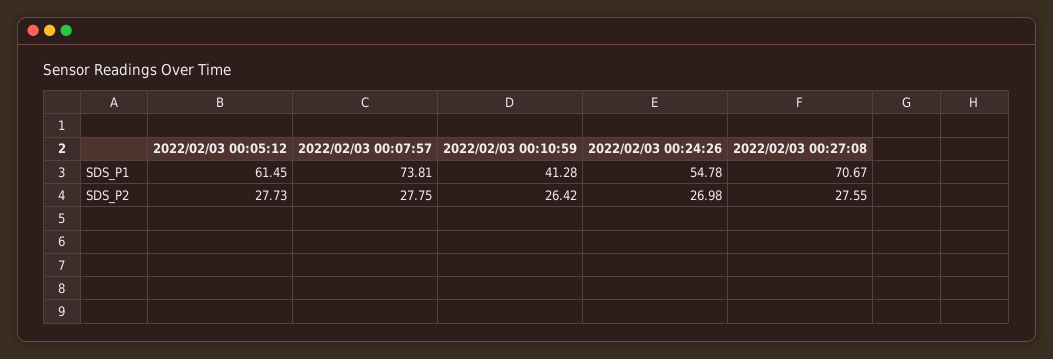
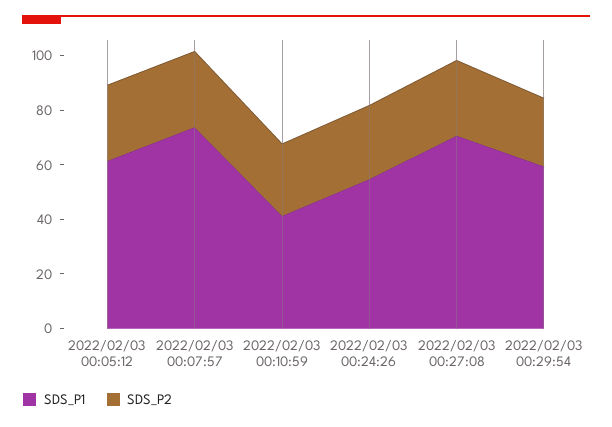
SDS_P1, 2022/02/03 00:29:54: none -> 60
SDS_P2, 2022/02/03 00:29:54: none -> 25

